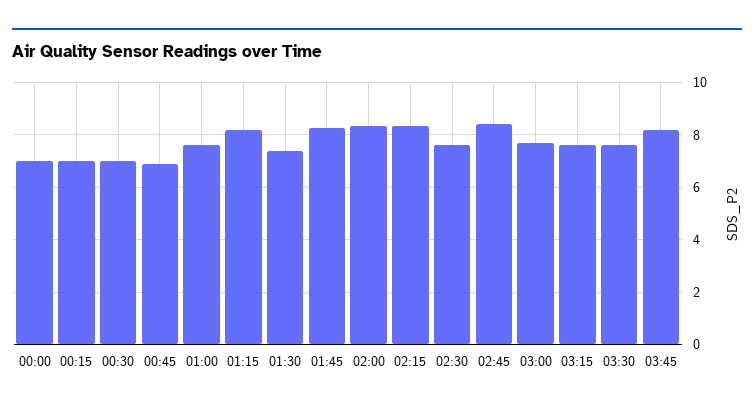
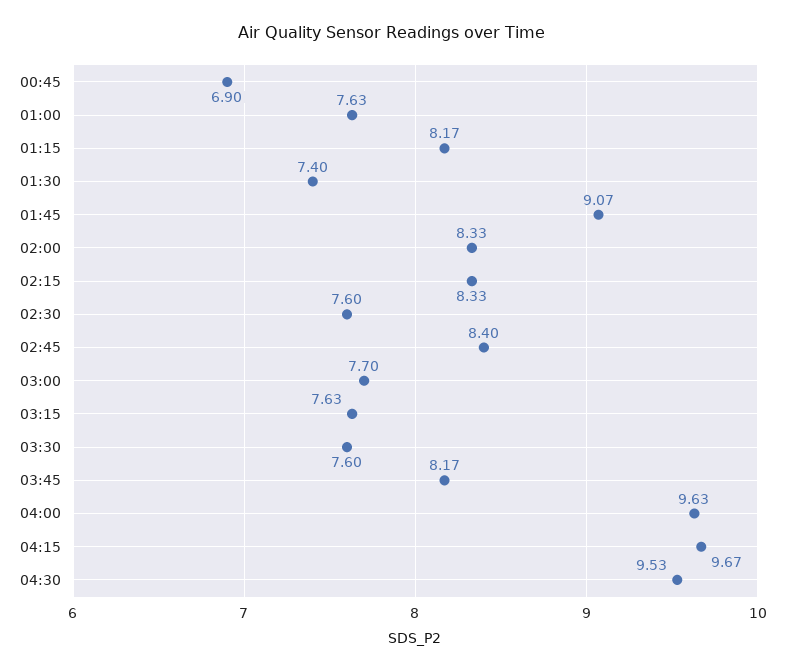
00:00: 7 -> none
00:15: 7 -> none
00:30: 7 -> none
01:45: 8.25 -> 9.07
04:00: none -> 9.63
04:15: none -> 9.67
04:30: none -> 9.53

